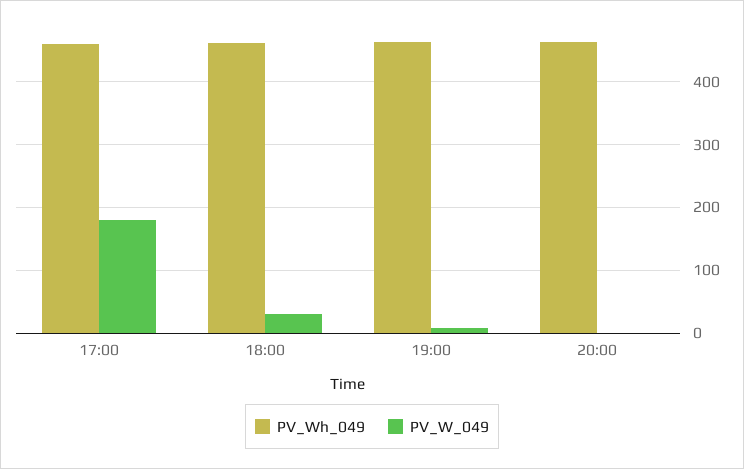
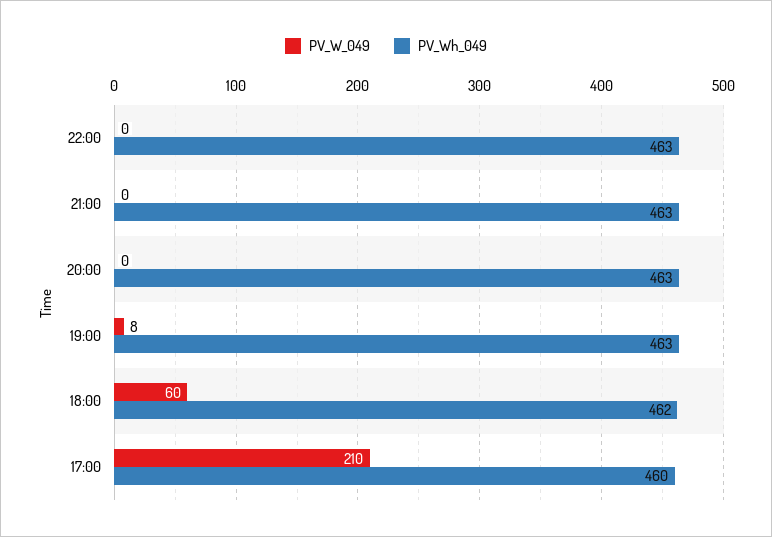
PV_W_049, 17:00: 180 -> 210
PV_W_049, 18:00: 30 -> 60
PV_W_049, 22:00: none -> 0
PV_Wh_049, 22:00: none -> 463
PV_W_049, 21:00: none -> 0
PV_Wh_049, 21:00: none -> 463

